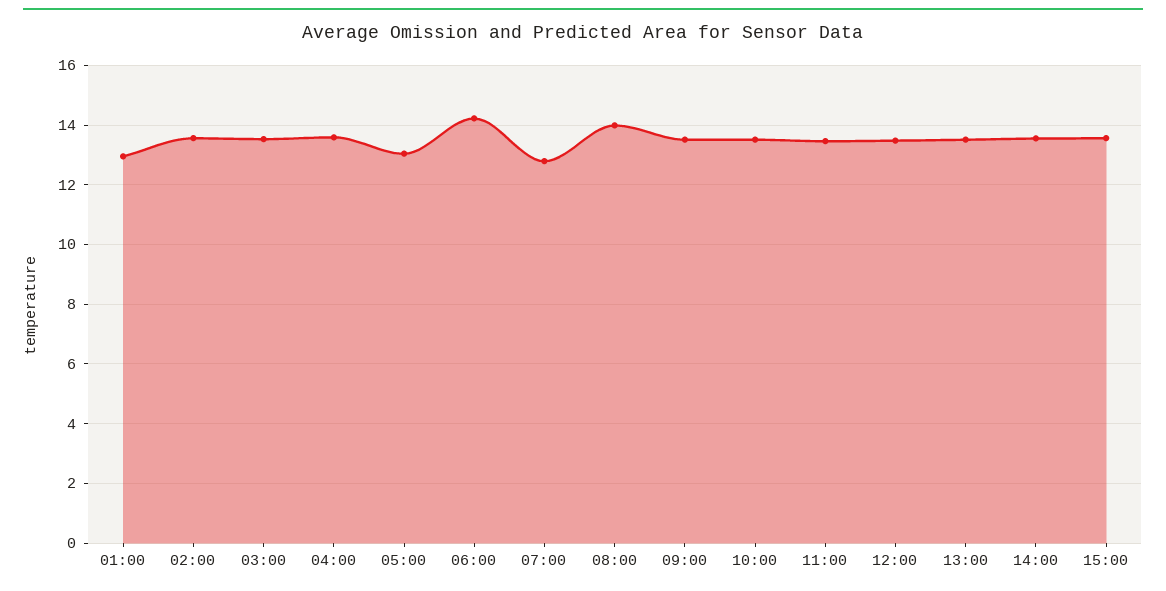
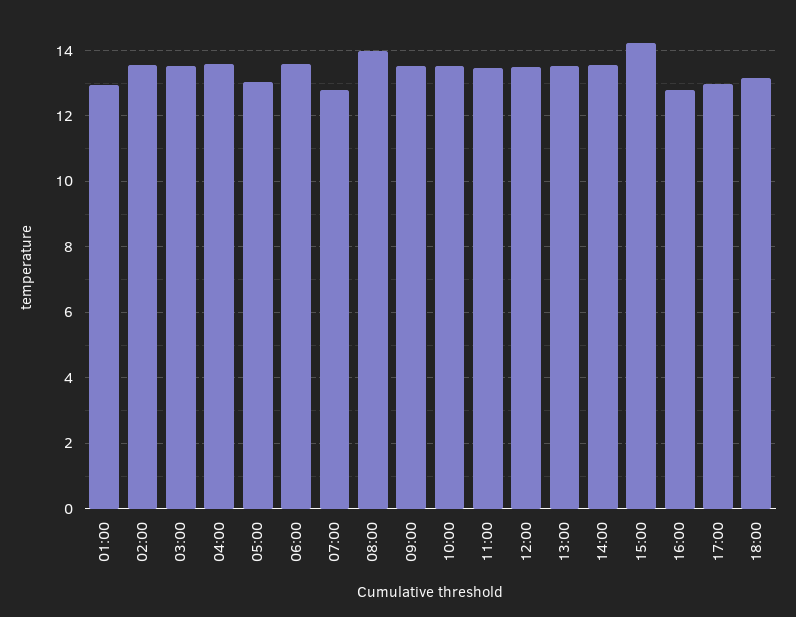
06:00: 14.25 -> 13.6
15:00: 13.5 -> 14.2
16:00: none -> 12.8
17:00: none -> 13
18:00: none -> 13.2

